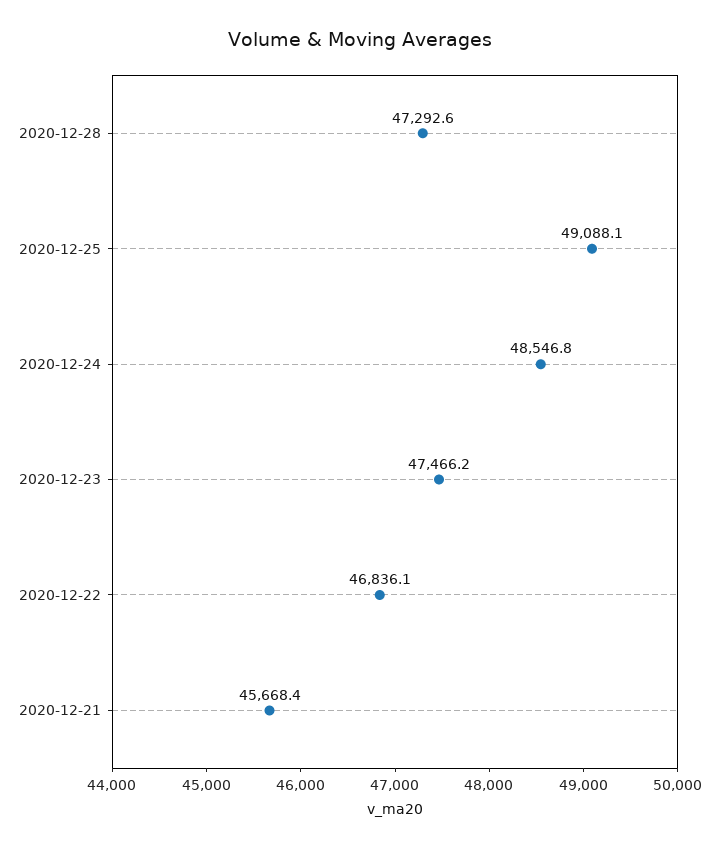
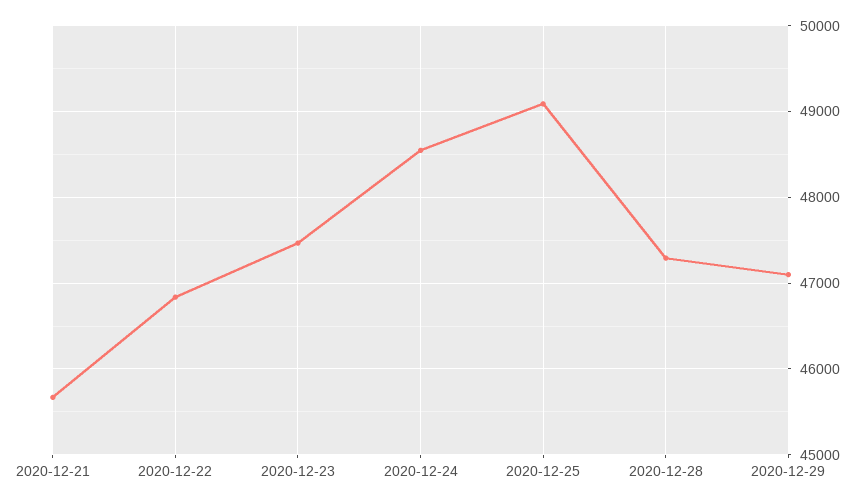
2020-12-29: none -> 47100

